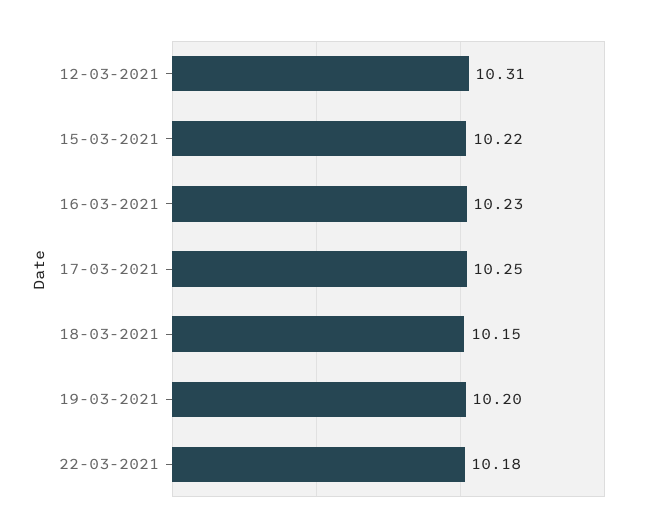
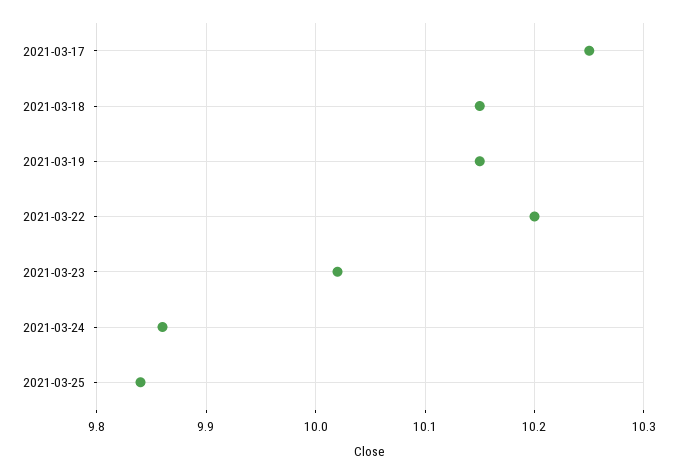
12-03-2021: 10.31 -> none
15-03-2021: 10.22 -> none
16-03-2021: 10.23 -> none
19-03-2021: 10.2 -> 10.15
22-03-2021: 10.18 -> 10.2
2021-03-23: none -> 10.02
2021-03-24: none -> 9.86
2021-03-25: none -> 9.84

